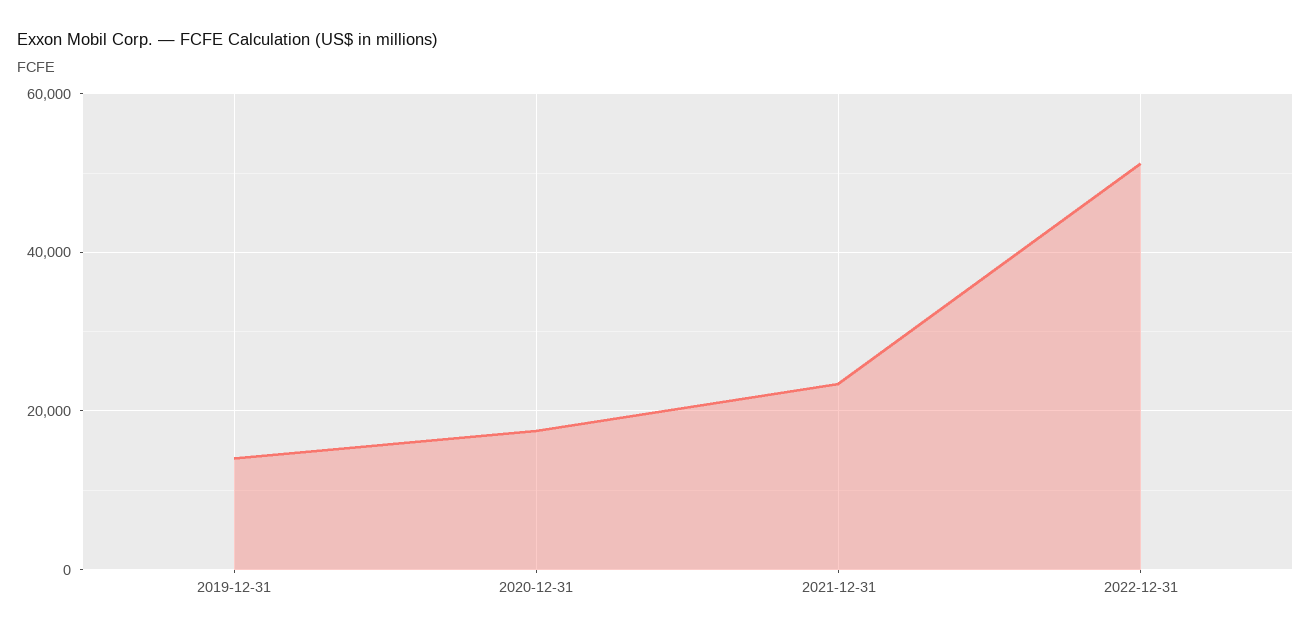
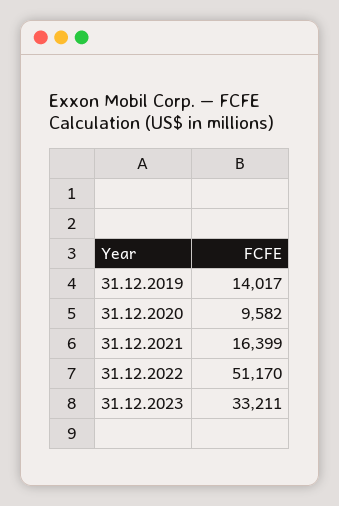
2020-12-31: 18000 -> 9582
2021-12-31: 24000 -> 16399
31.12.2023: none -> 33211

